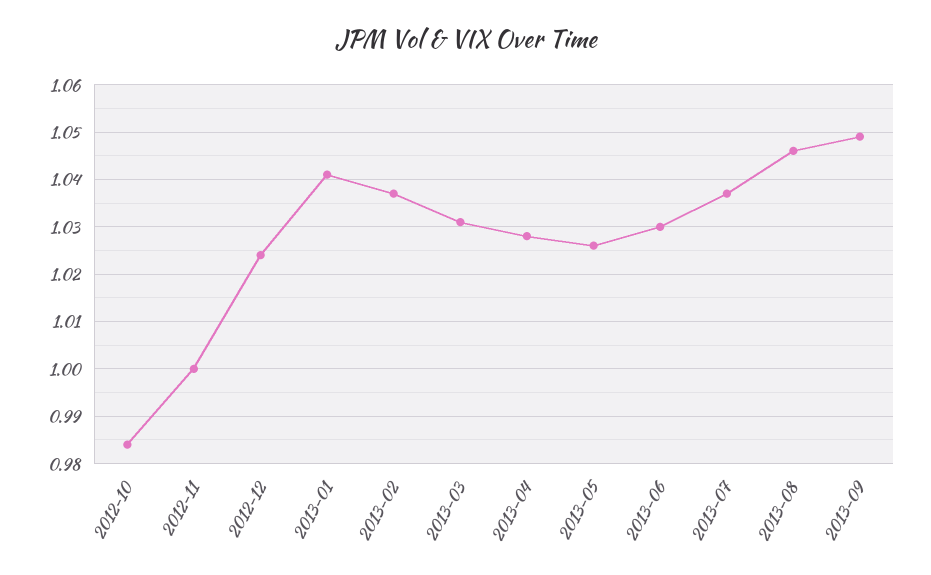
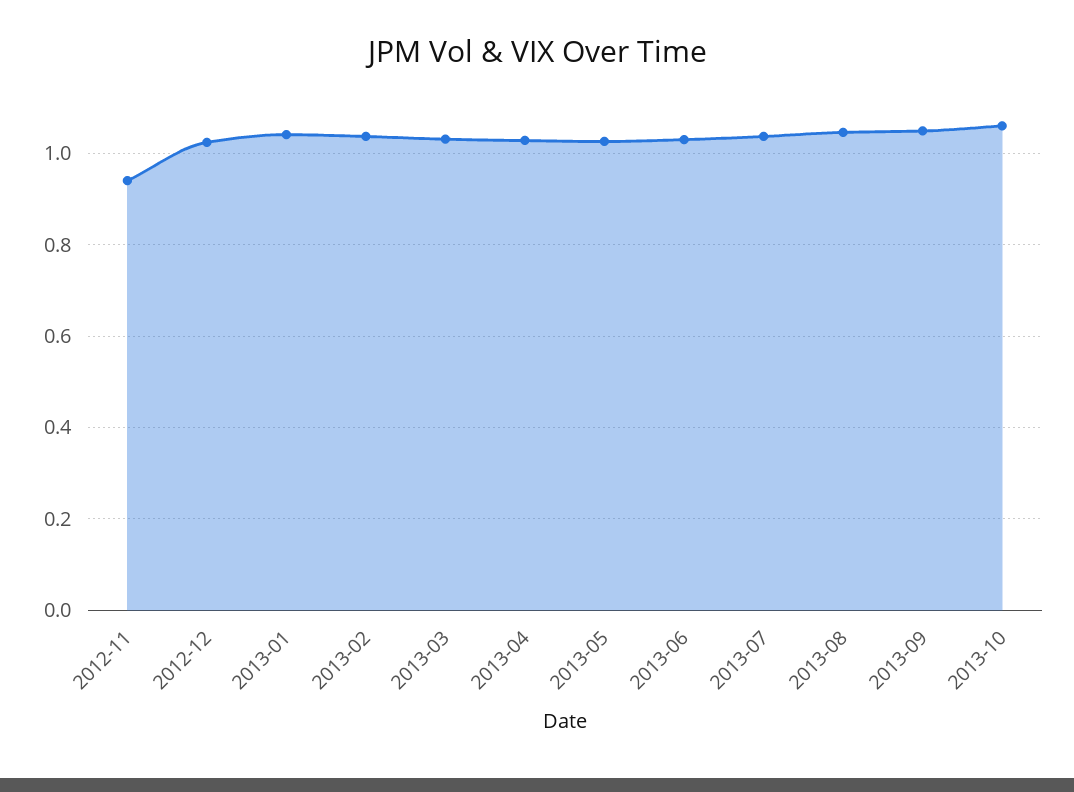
2012-10: 0.985 -> none
2012-11: 1 -> 0.94
2013-10: none -> 1.06

